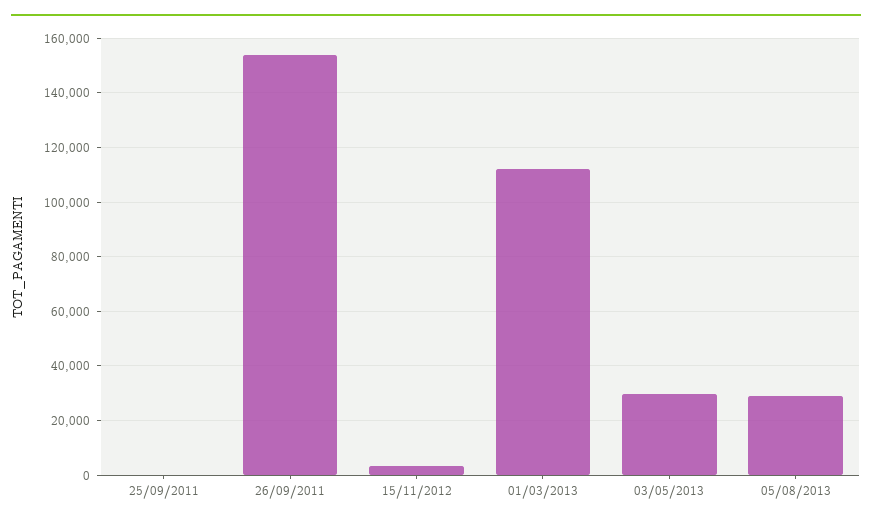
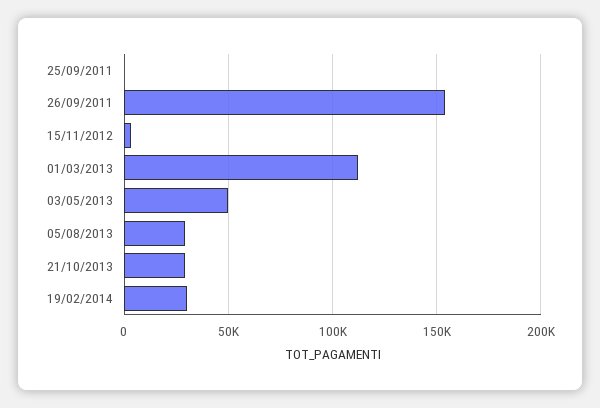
03/05/2013: 30000 -> 50000
21/10/2013: none -> 30000
19/02/2014: none -> 30000

